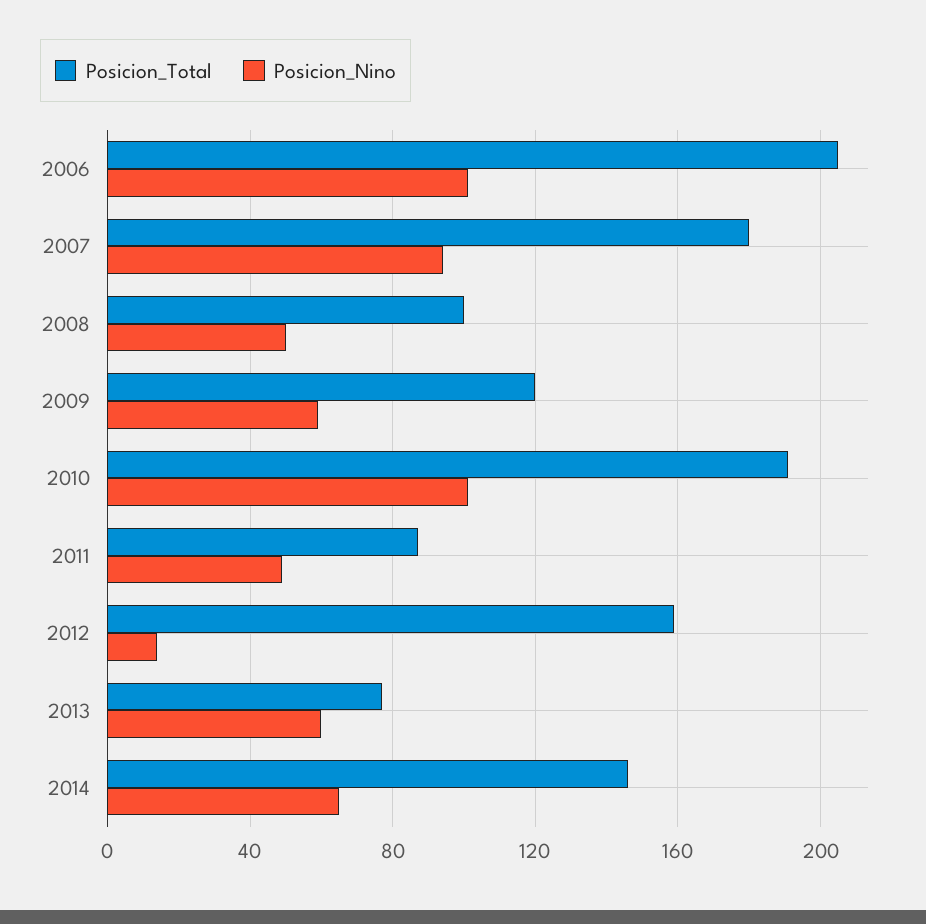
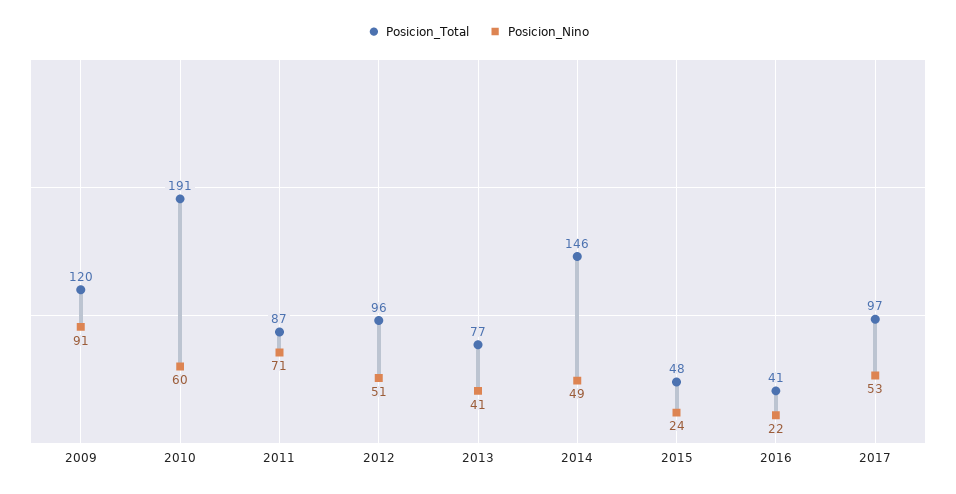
Posicion_Total, 2006: 205 -> none
Posicion_Nino, 2006: 100 -> none
Posicion_Total, 2007: 180 -> none
Posicion_Nino, 2007: 95 -> none
Posicion_Total, 2008: 100 -> none
Posicion_Nino, 2008: 50 -> none
Posicion_Nino, 2009: 60 -> 91
Posicion_Nino, 2010: 100 -> 60
Posicion_Nino, 2011: 50 -> 71
Posicion_Total, 2012: 160 -> 96
Posicion_Nino, 2012: 15 -> 51
Posicion_Nino, 2013: 60 -> 41
Posicion_Nino, 2014: 65 -> 49
Posicion_Total, 2015: none -> 48
Posicion_Nino, 2015: none -> 24
Posicion_Total, 2016: none -> 41
Posicion_Nino, 2016: none -> 22
Posicion_Total, 2017: none -> 97
Posicion_Nino, 2017: none -> 53

